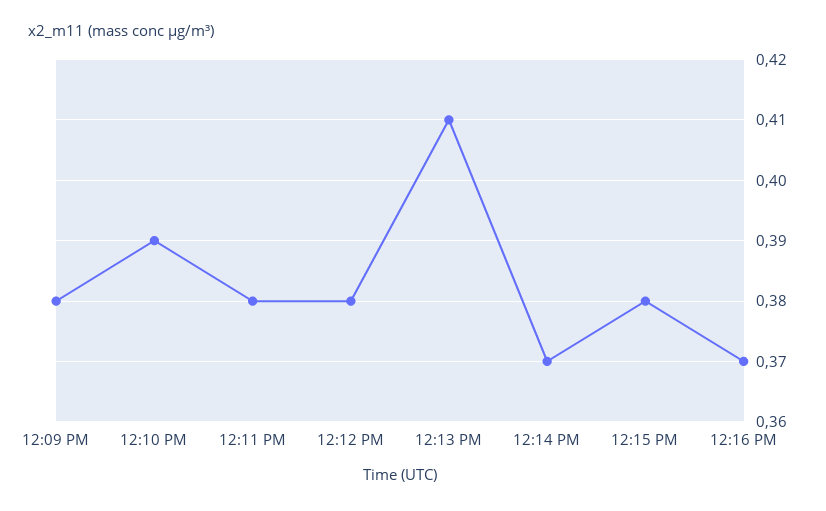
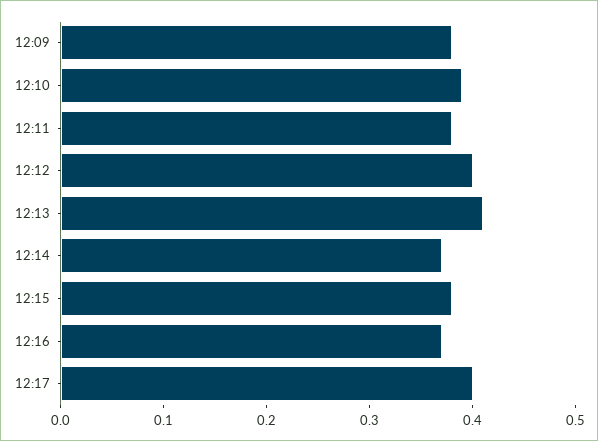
12:12 PM: 0.38 -> 0.4
12:17: none -> 0.4

